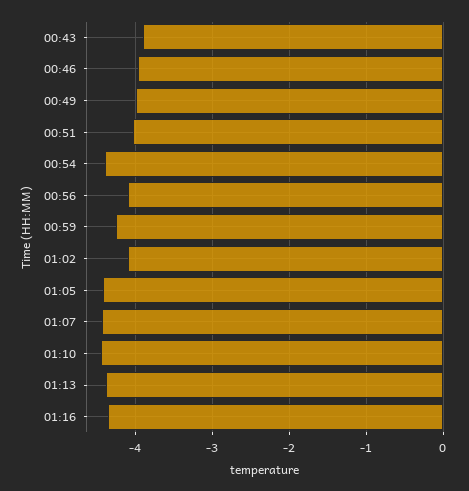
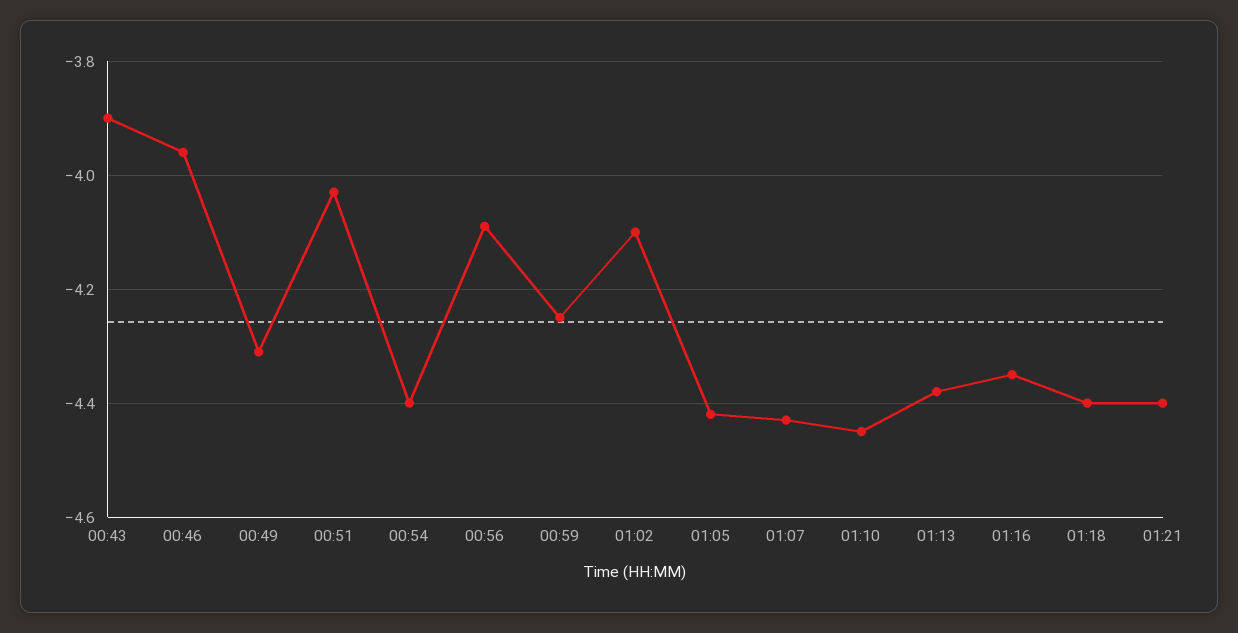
00:49: -4 -> -4.3
01:18: none -> -4.4
01:21: none -> -4.4

